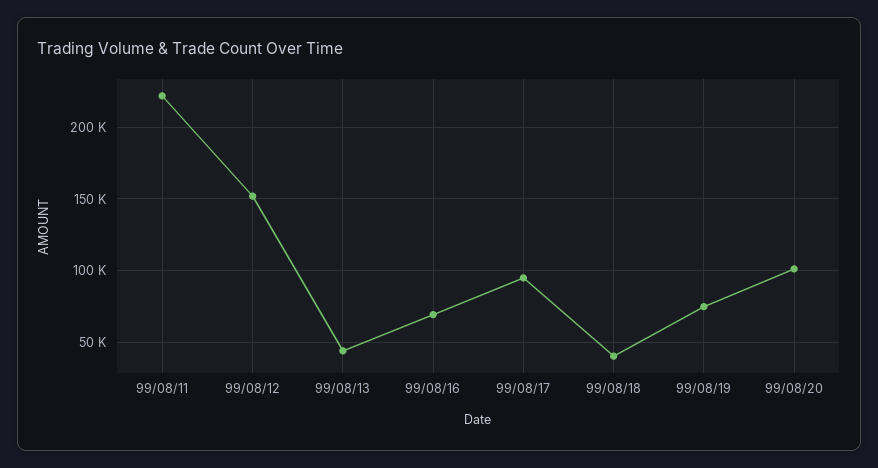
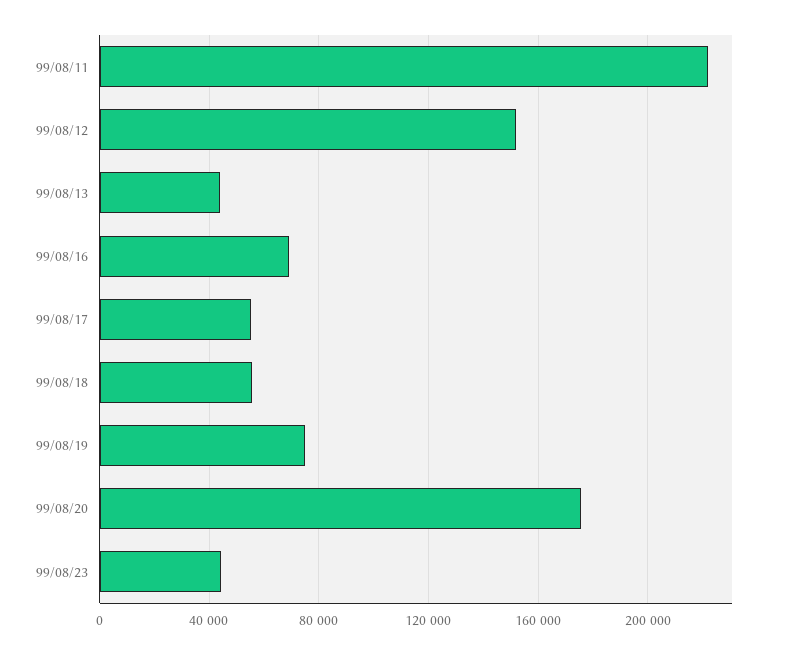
99/08/17: 95000 -> 55000
99/08/18: 40000 -> 55000
99/08/20: 100000 -> 175000
99/08/23: none -> 45000

